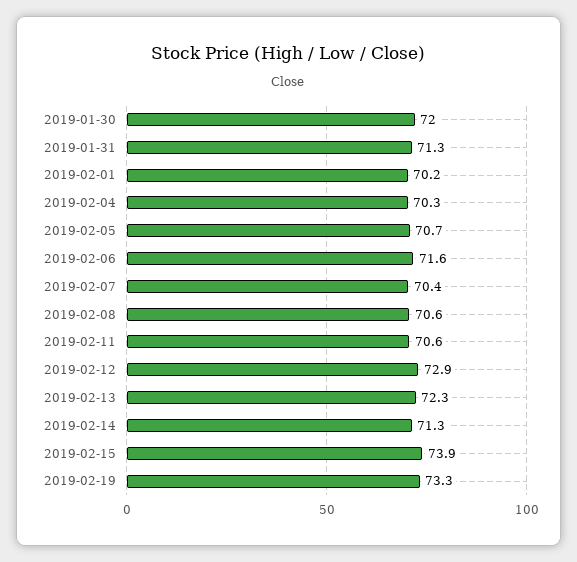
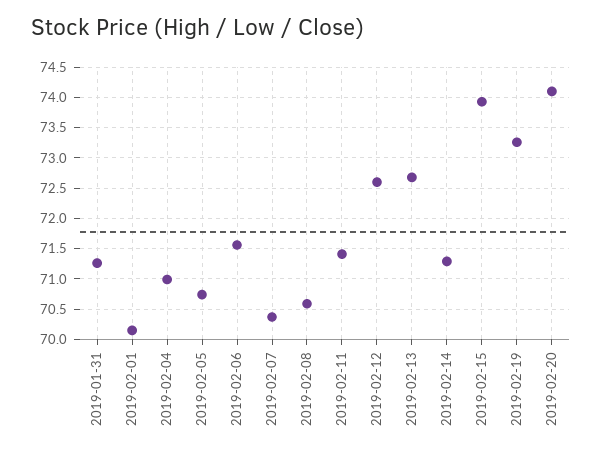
2019-01-30: 72 -> none
2019-02-04: 70.3 -> 71
2019-02-11: 70.6 -> 71.4
2019-02-12: 72.9 -> 72.6
2019-02-13: 72.3 -> 72.7
2019-02-20: none -> 74.1

